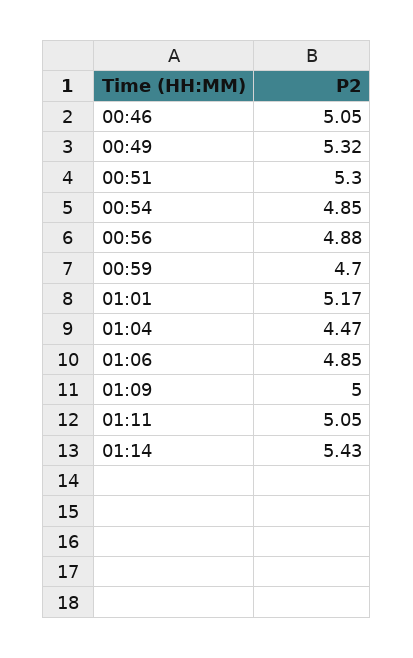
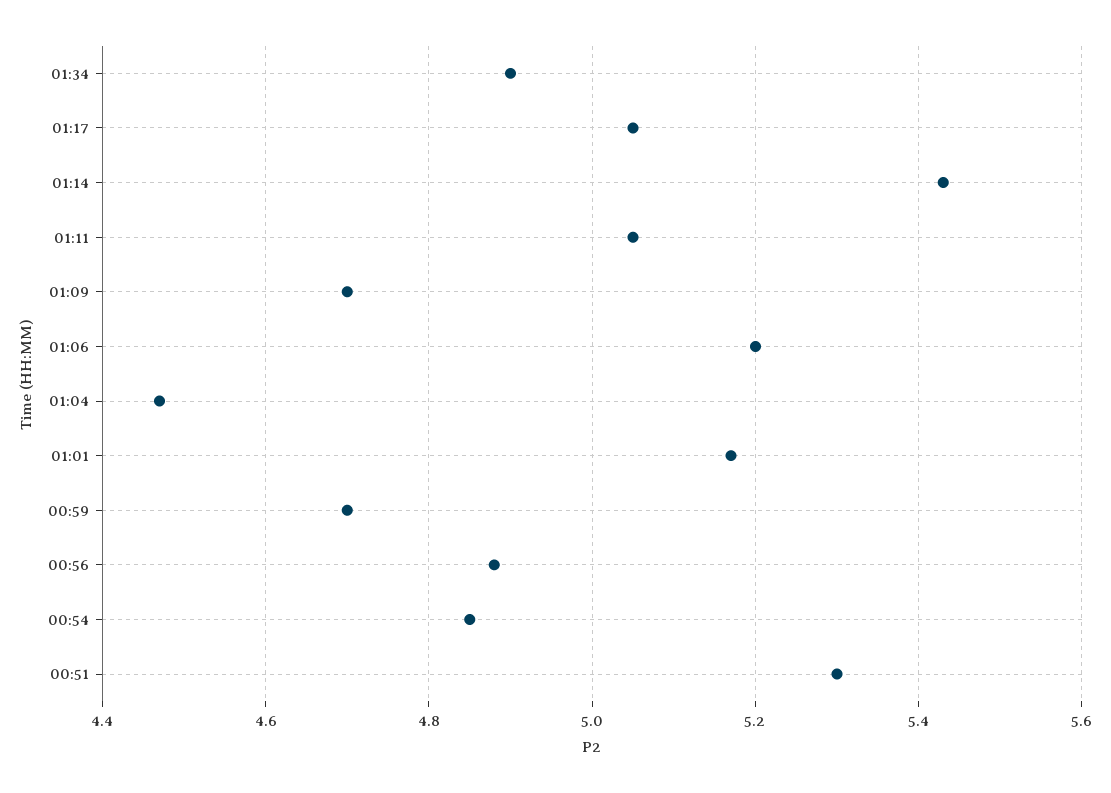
00:46: 5.05 -> none
00:49: 5.32 -> none
01:06: 4.85 -> 5.2
01:09: 5 -> 4.7
01:34: none -> 4.9
01:17: none -> 5.05

